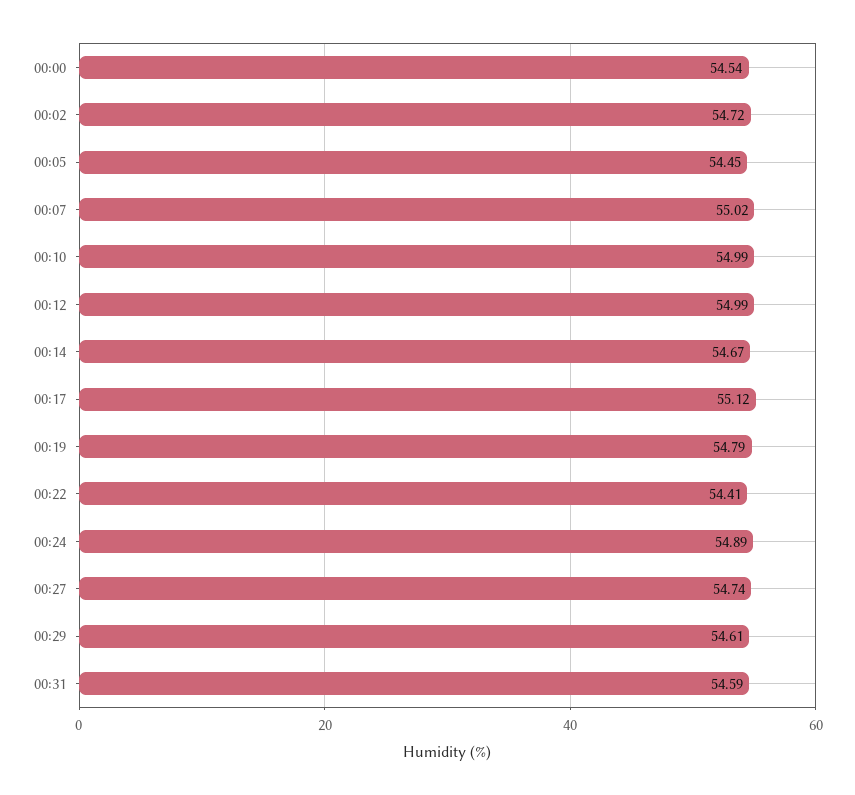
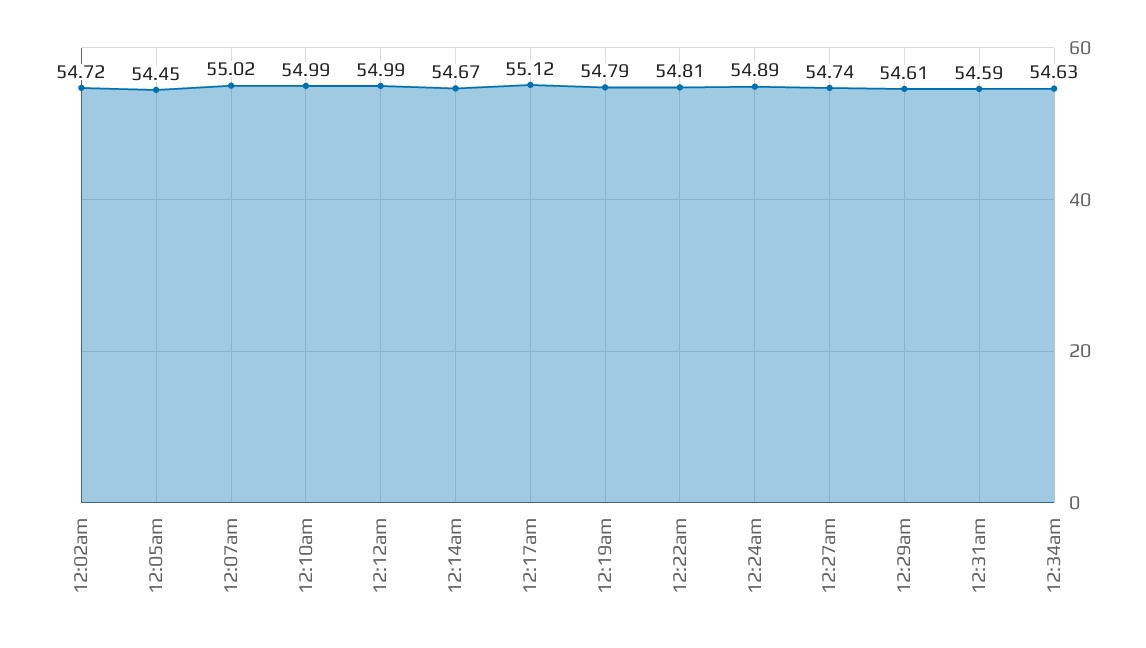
00:00: 54.54 -> none
00:22: 54.41 -> 54.81
12:34am: none -> 54.63

